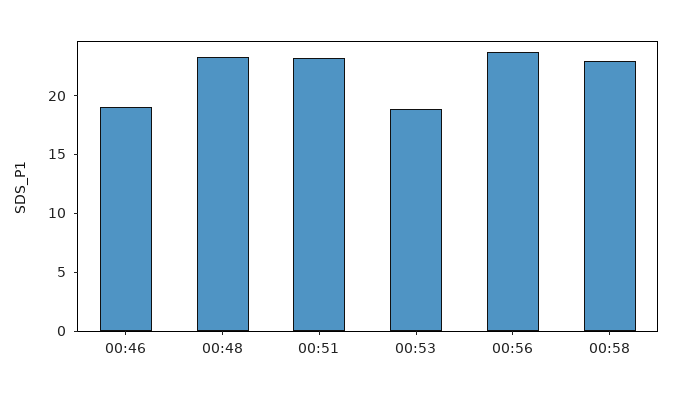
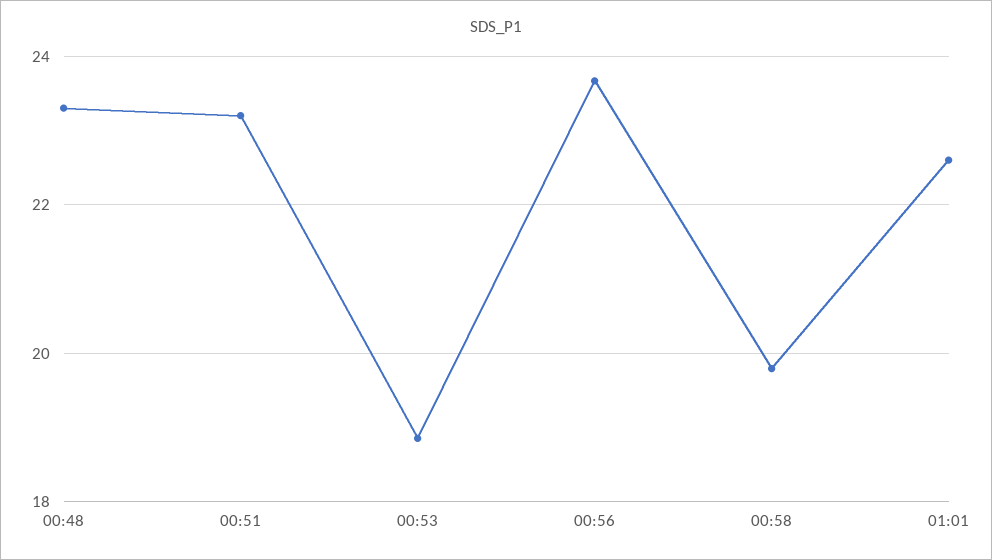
00:46: 19 -> none
00:58: 23 -> 19.8
01:01: none -> 22.6

